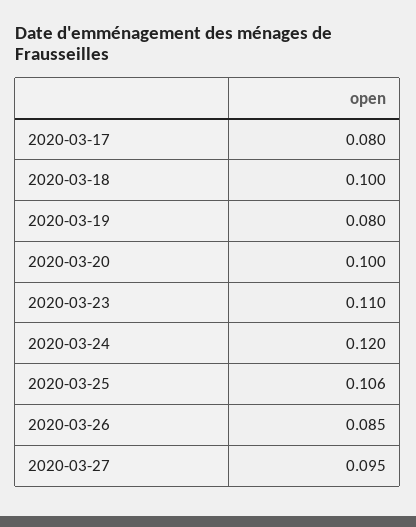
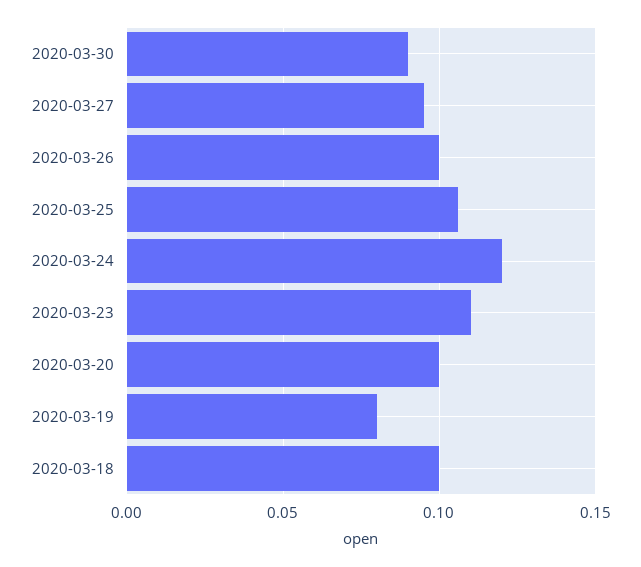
2020-03-17: 0.08 -> none
2020-03-26: 0.085 -> 0.1
2020-03-30: none -> 0.09

